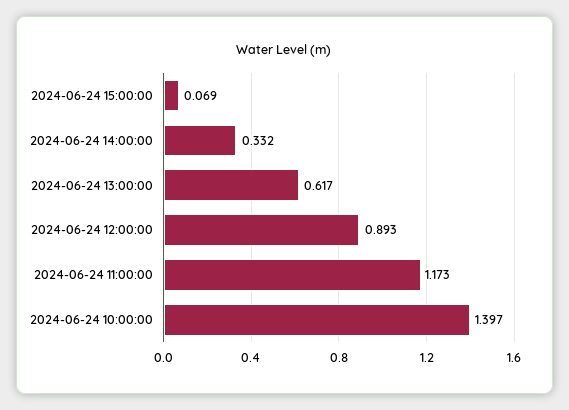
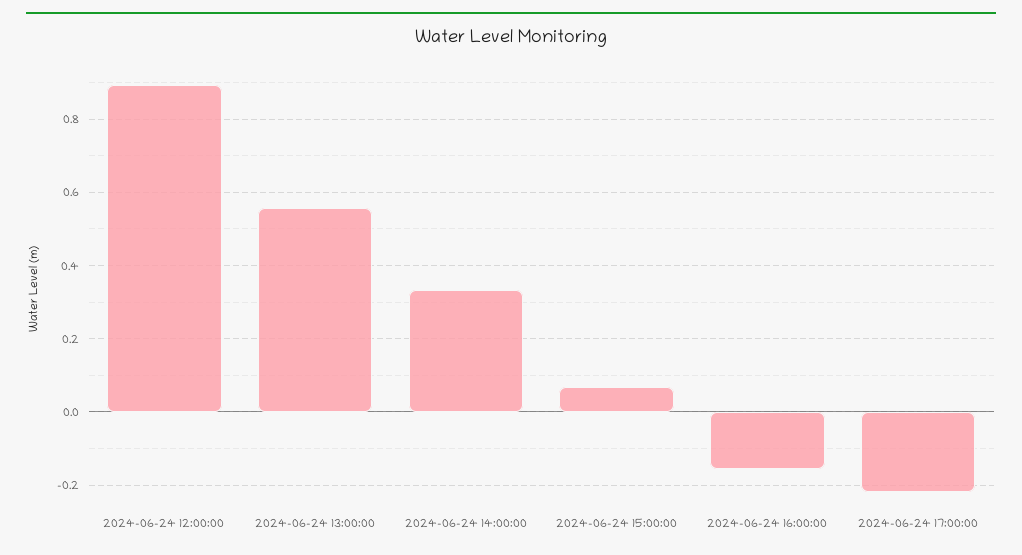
2024-06-24 13:00:00: 0.617 -> 0.56
2024-06-24 11:00:00: 1.173 -> none
2024-06-24 10:00:00: 1.397 -> none
2024-06-24 16:00:00: none -> -0.16
2024-06-24 17:00:00: none -> -0.22

